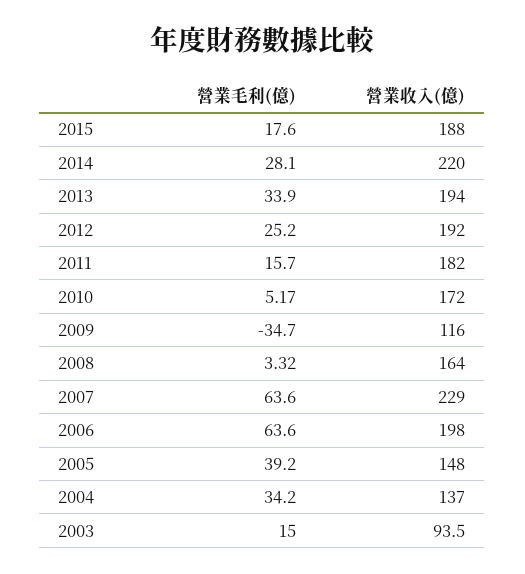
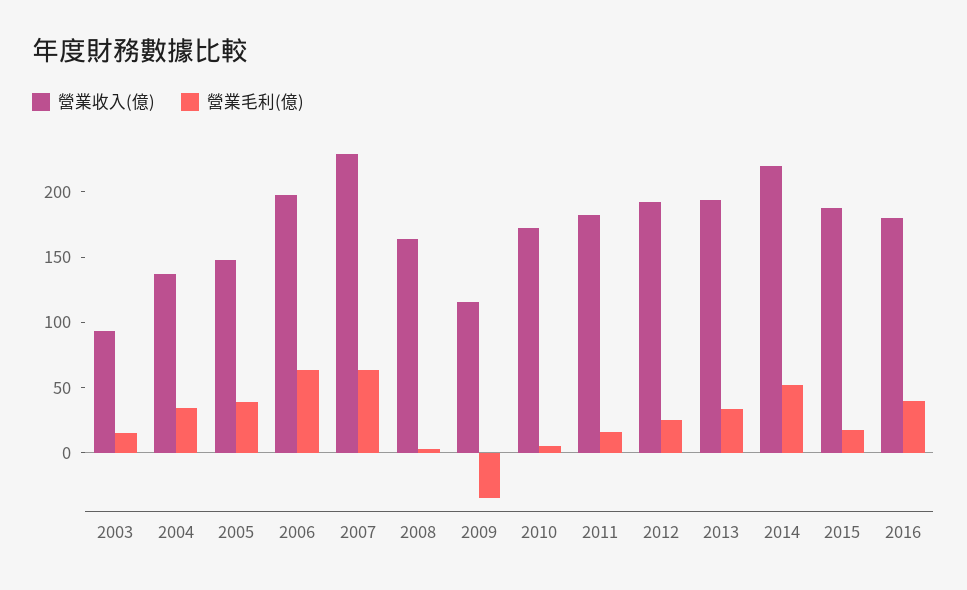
營業毛利(億), 2014: 28.1 -> 50
營業收入(億), 2016: none -> 180
營業毛利(億), 2016: none -> 40

